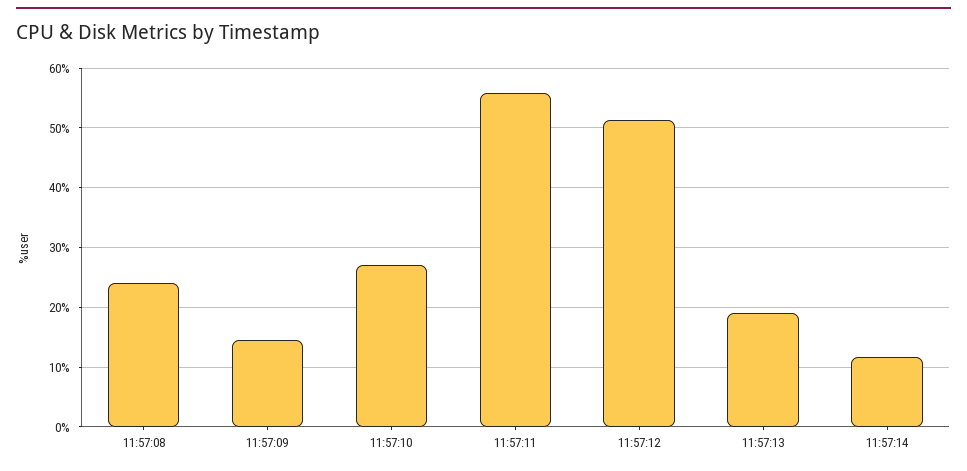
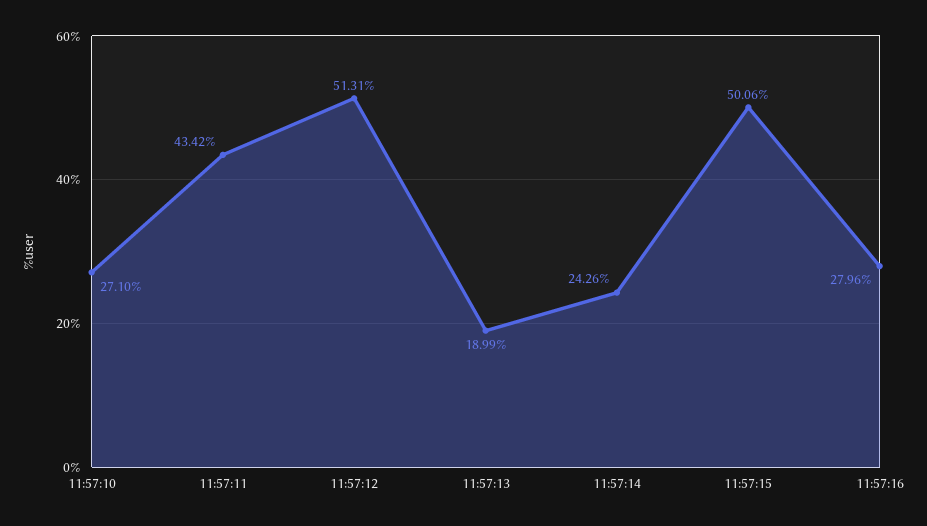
11:57:08: 24 -> none
11:57:09: 14 -> none
11:57:11: 56 -> 43.42
11:57:14: 12 -> 24.26
11:57:15: none -> 50.06
11:57:16: none -> 27.96

